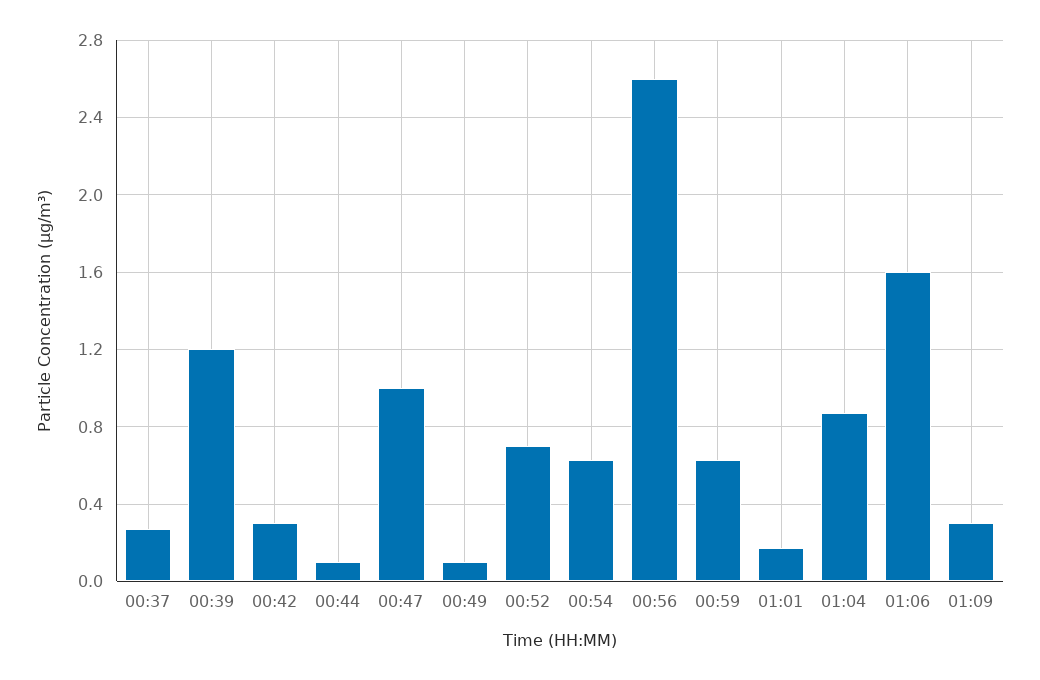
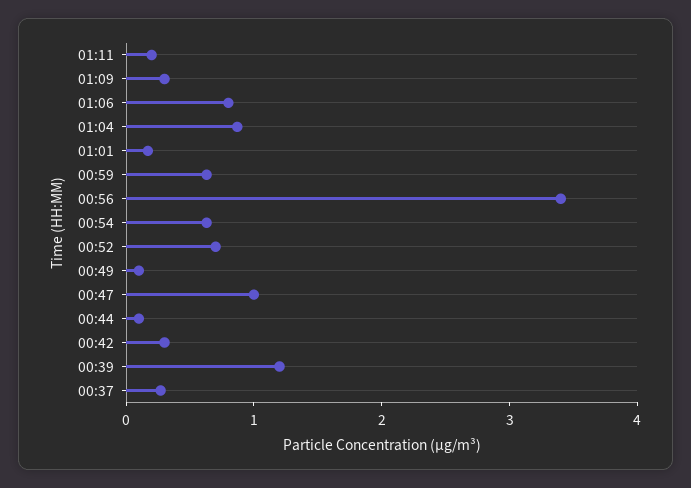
00:56: 2.6 -> 3.4
01:06: 1.6 -> 0.8
01:11: none -> 0.2

